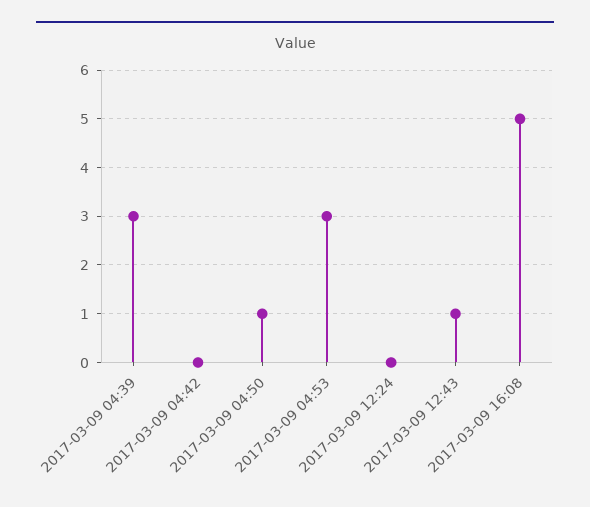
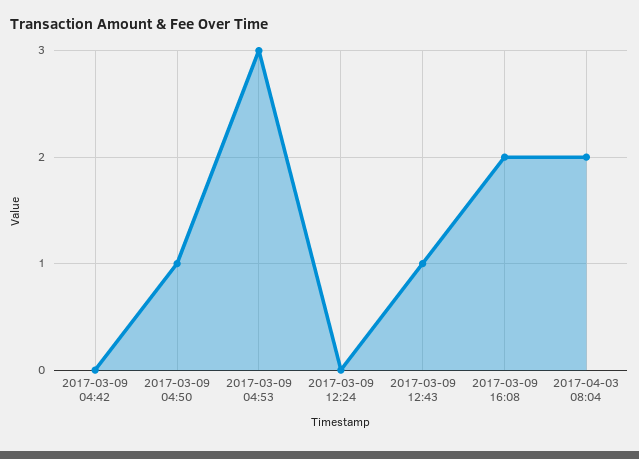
2017-03-09 04:39: 3 -> none
2017-03-09 16:08: 5 -> 2
2017-04-03 08:04: none -> 2

